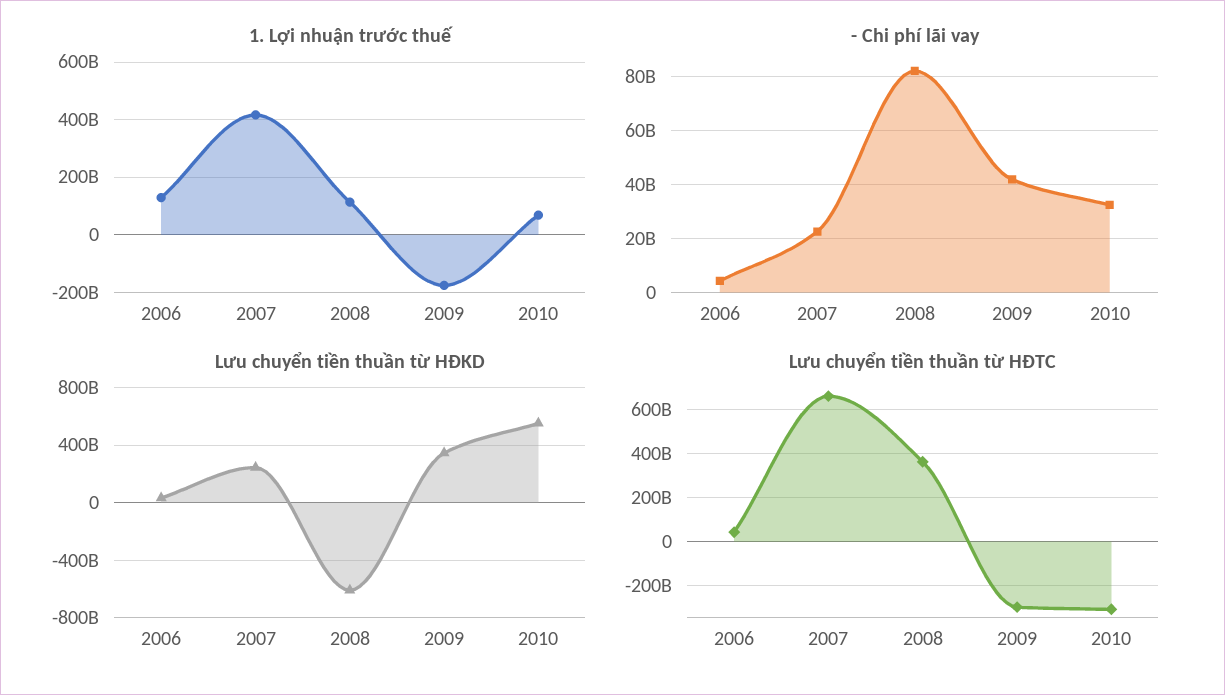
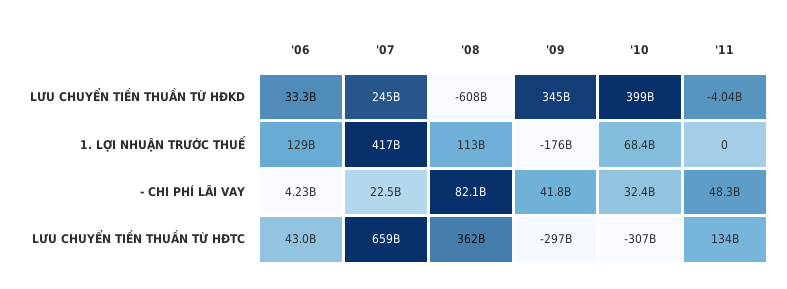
Lưu chuyển tiền thuần từ HĐKD, 2010: 550000000000 -> 399000000000
Lưu chuyển tiền thuần từ HĐKD, '11: none -> -4040000000
1. Lợi nhuận trước thuế, '11: none -> 0
- Chi phí lãi vay, '11: none -> 48300000000
Lưu chuyển tiền thuần từ HĐTC, '11: none -> 134000000000

